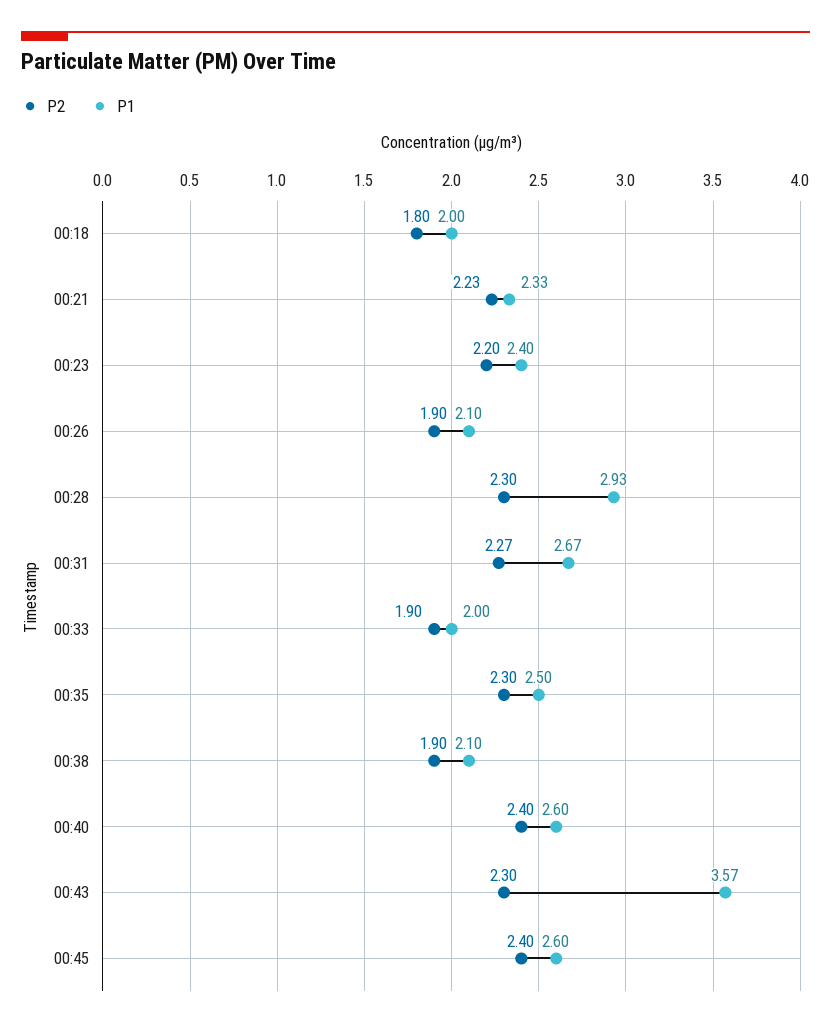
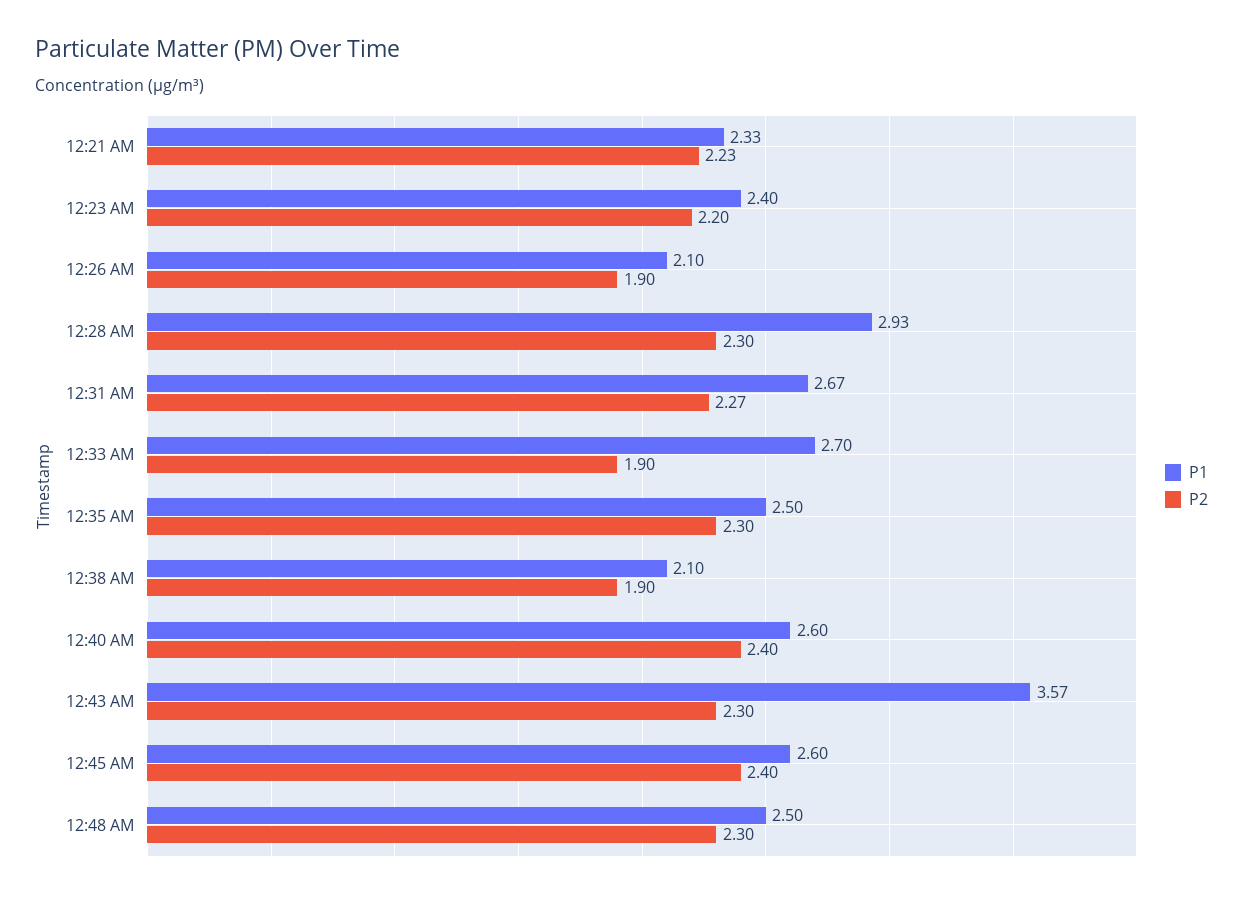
P2, 00:18: 1.8 -> none
P1, 00:18: 2 -> none
P1, 00:33: 2 -> 2.7
P1, 12:48 AM: none -> 2.5
P2, 12:48 AM: none -> 2.3

